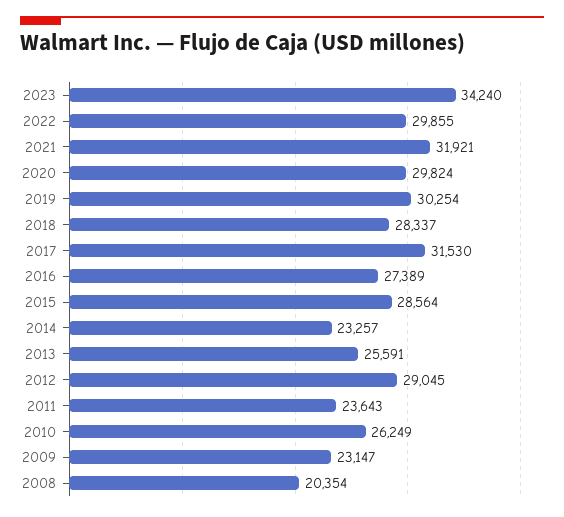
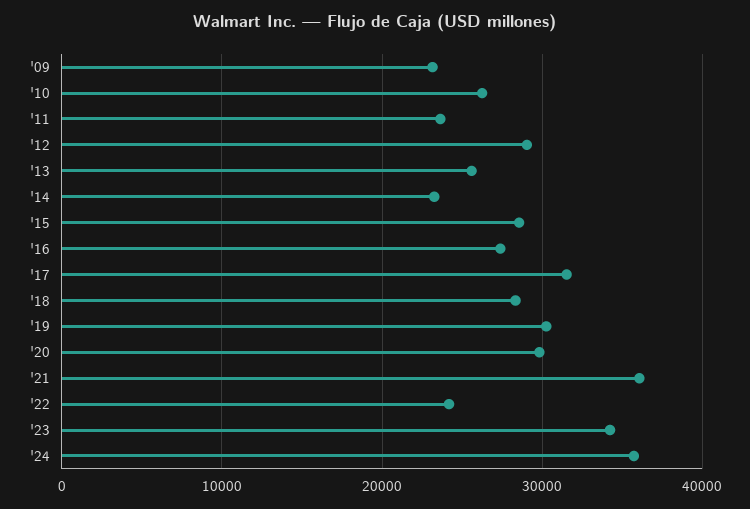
2022: 29855 -> 24000
2021: 31921 -> 36000
2008: 20354 -> none
'24: none -> 36000

